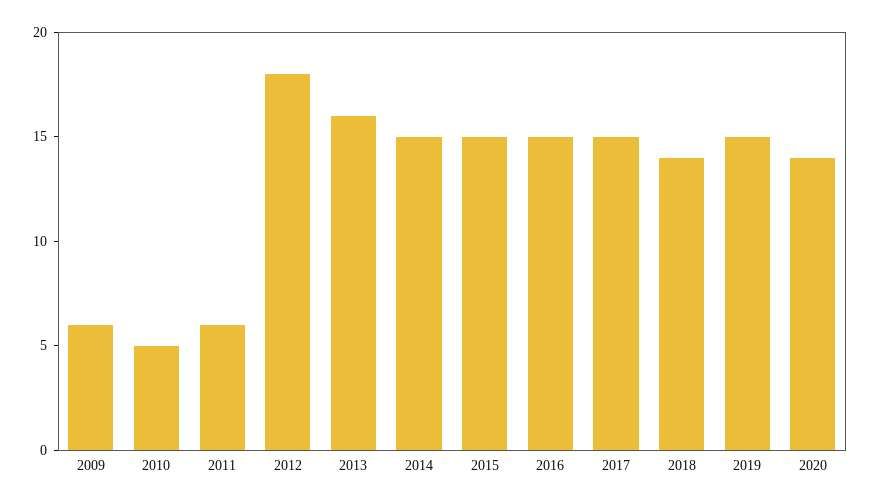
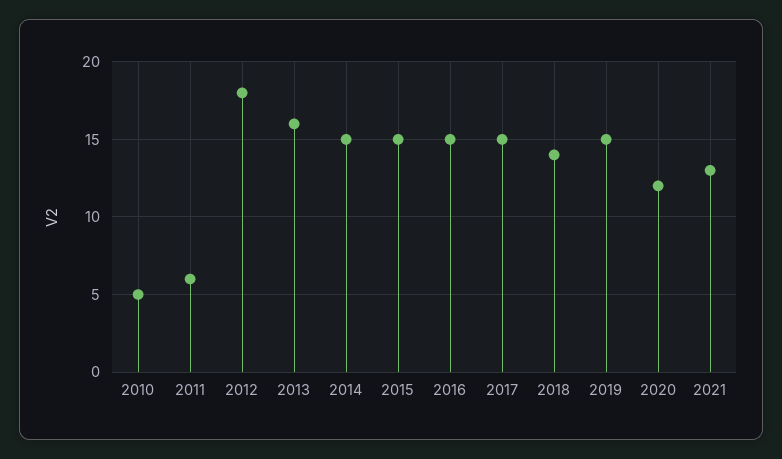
2009: 6 -> none
2020: 14 -> 12
2021: none -> 13

